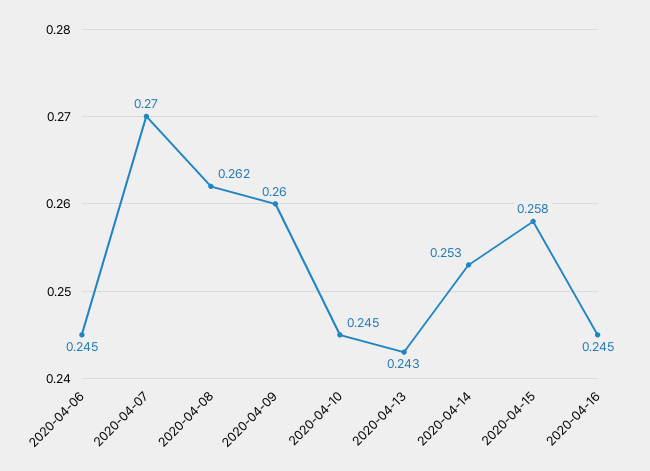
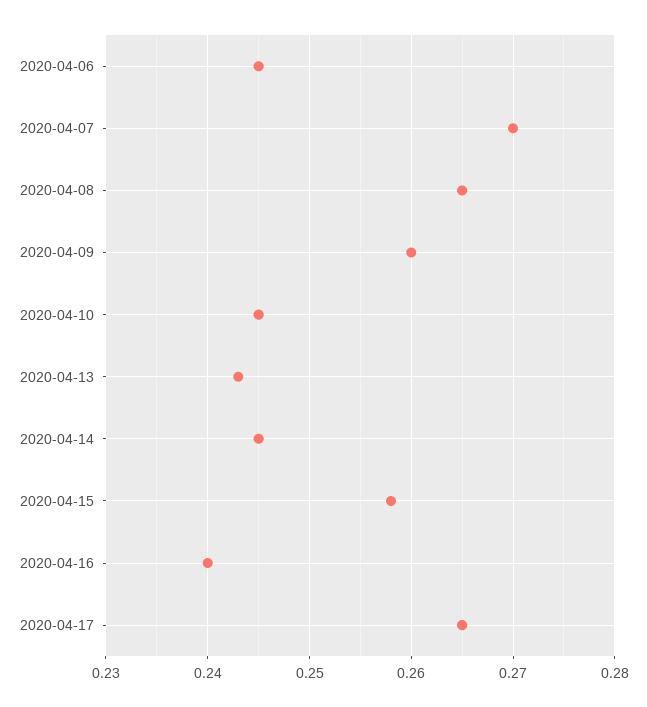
2020-04-08: 0.262 -> 0.265
2020-04-14: 0.253 -> 0.245
2020-04-16: 0.245 -> 0.24
2020-04-17: none -> 0.265

